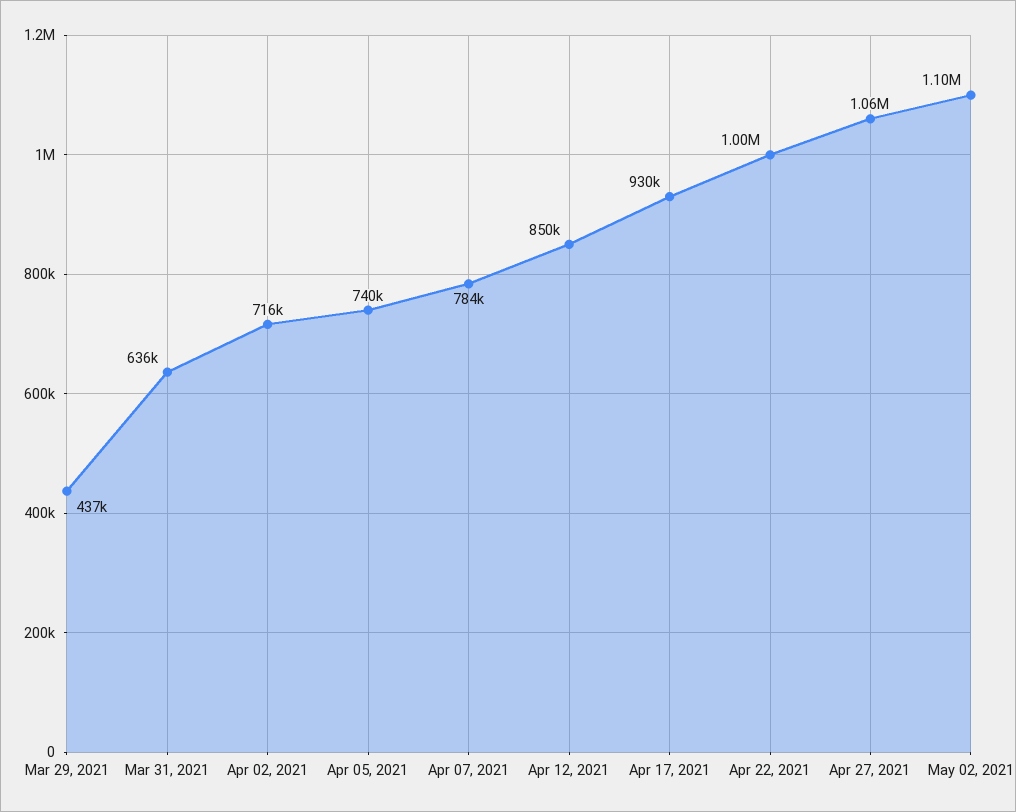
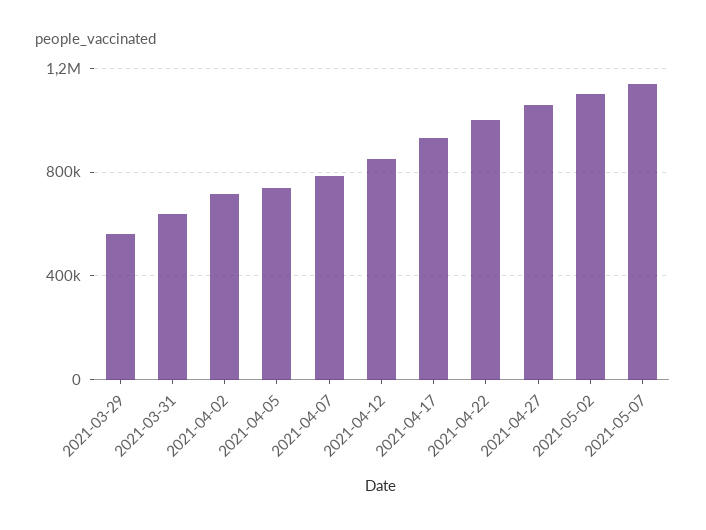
Mar 29, 2021: 437000 -> 550000
2021-05-07: none -> 1150000

